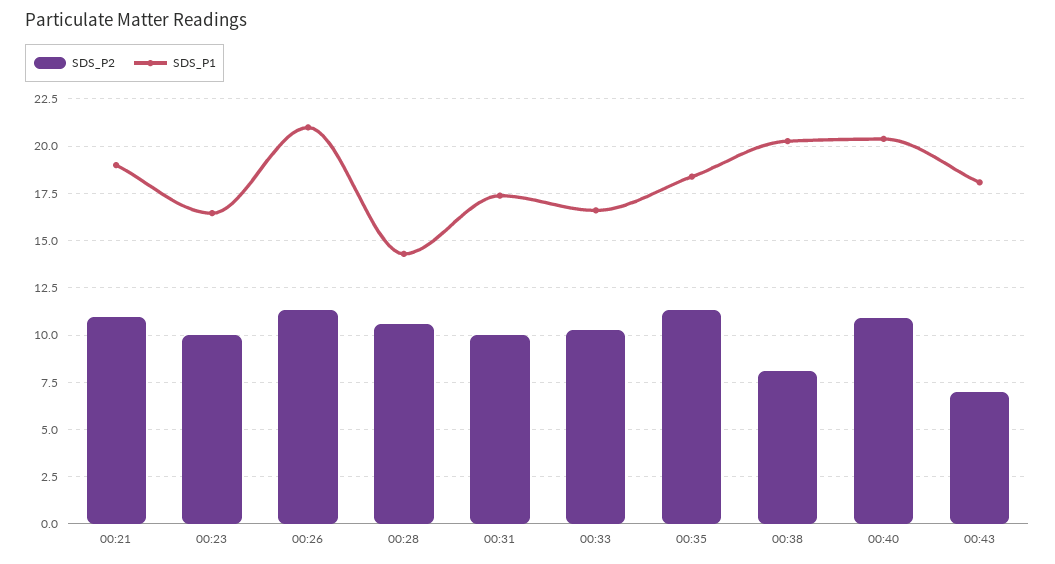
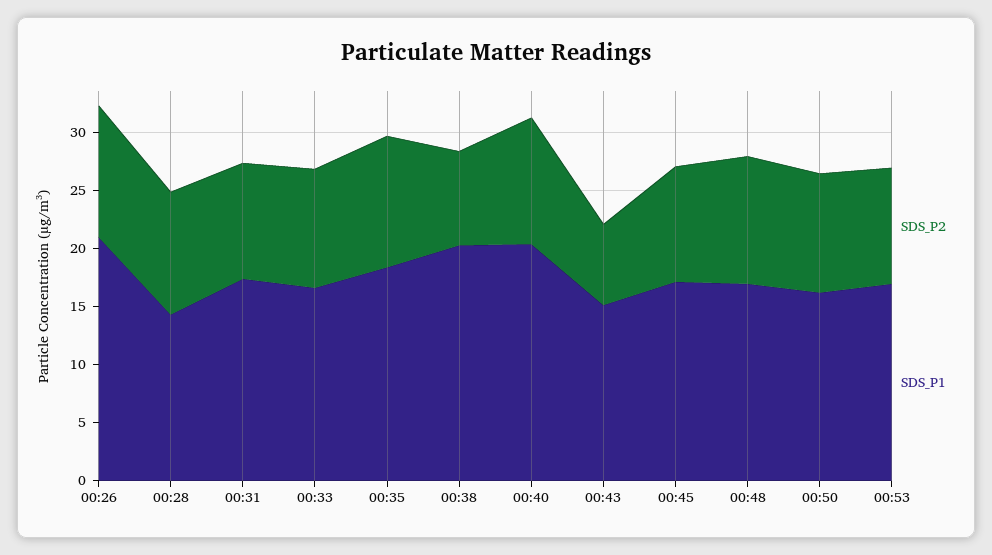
SDS_P2, 00:21: 11 -> none
SDS_P1, 00:21: 19 -> none
SDS_P2, 00:23: 10 -> none
SDS_P1, 00:23: 16.5 -> none
SDS_P1, 00:43: 18 -> 15
SDS_P2, 00:45: none -> 10
SDS_P1, 00:45: none -> 17
SDS_P2, 00:48: none -> 11
SDS_P1, 00:48: none -> 17
SDS_P2, 00:50: none -> 10
SDS_P1, 00:50: none -> 16
SDS_P2, 00:53: none -> 10
SDS_P1, 00:53: none -> 17

